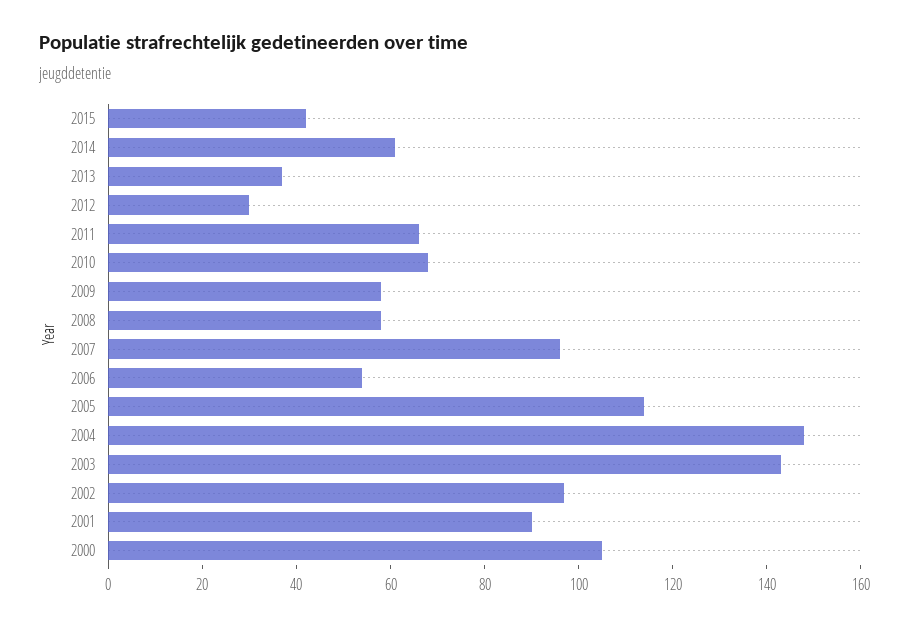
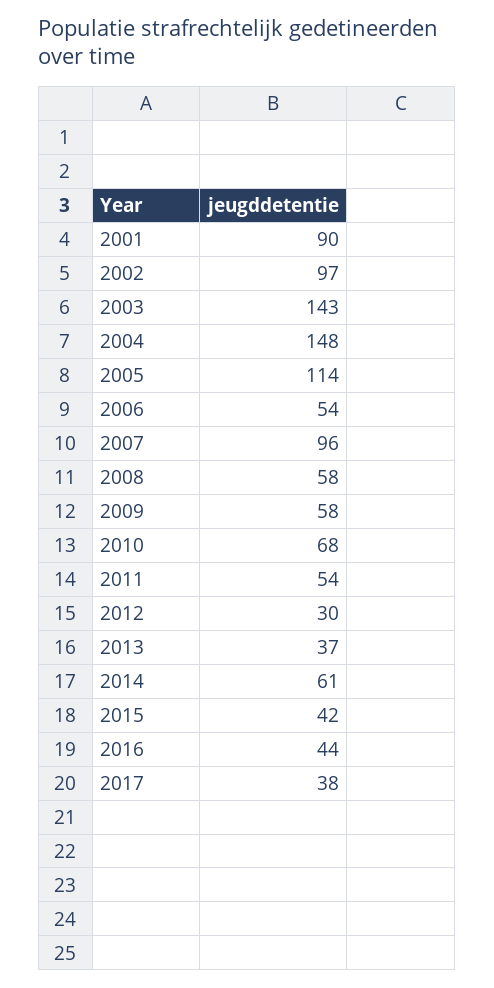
2011: 65 -> 54
2000: 105 -> none
2016: none -> 44
2017: none -> 38

